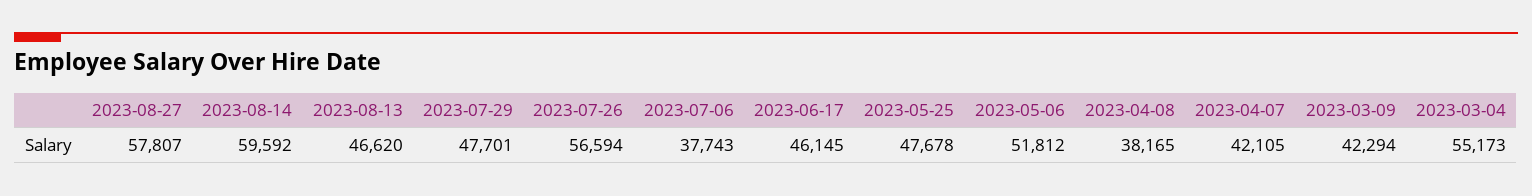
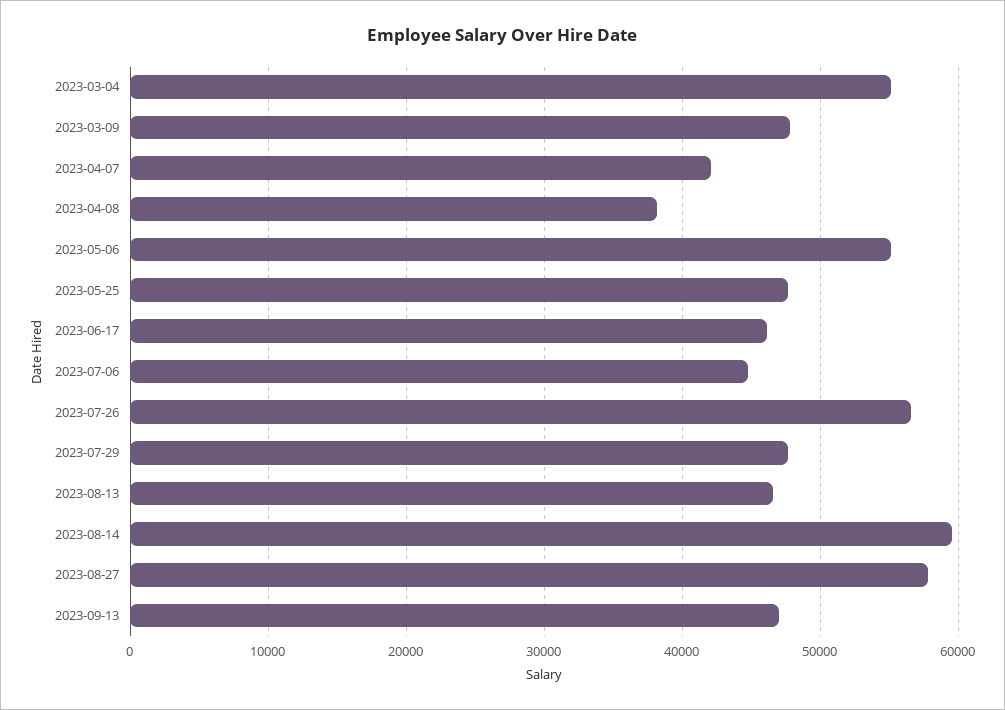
2023-07-06: 37743 -> 45000
2023-05-06: 51812 -> 55000
2023-03-09: 42294 -> 48000
2023-09-13: none -> 47000

